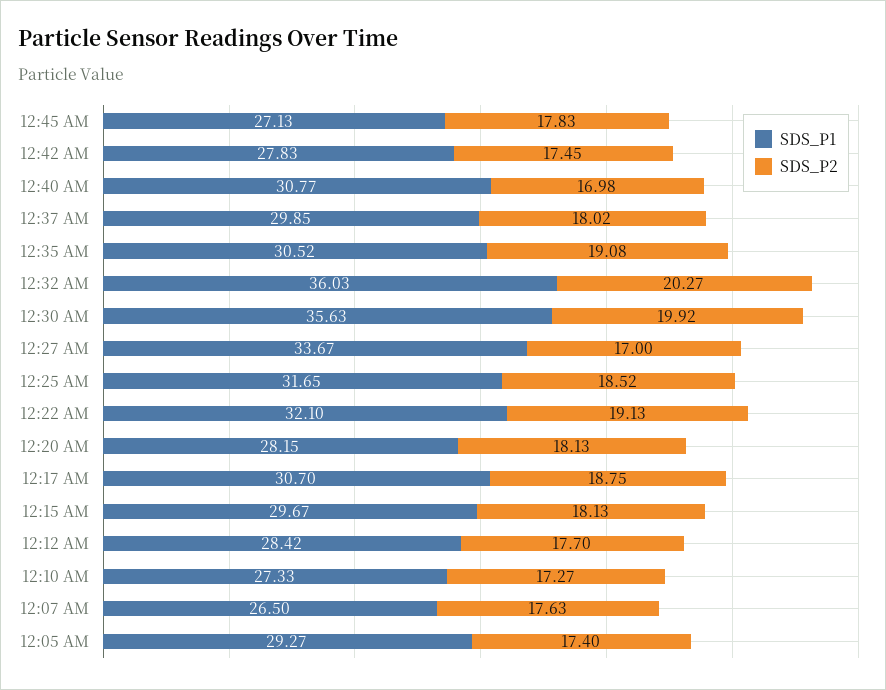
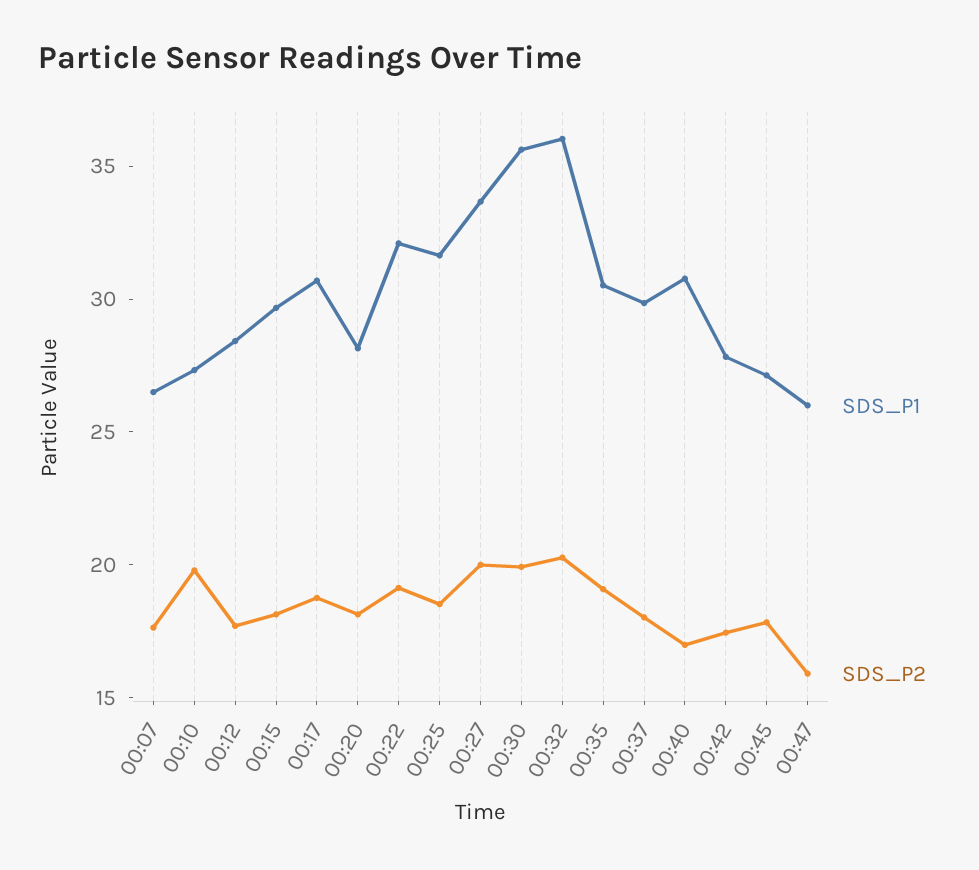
SDS_P2, 12:27 AM: 17 -> 20
SDS_P2, 12:10 AM: 17.27 -> 20
SDS_P1, 12:05 AM: 29.27 -> none
SDS_P2, 12:05 AM: 17.4 -> none
SDS_P1, 00:47: none -> 26
SDS_P2, 00:47: none -> 16

